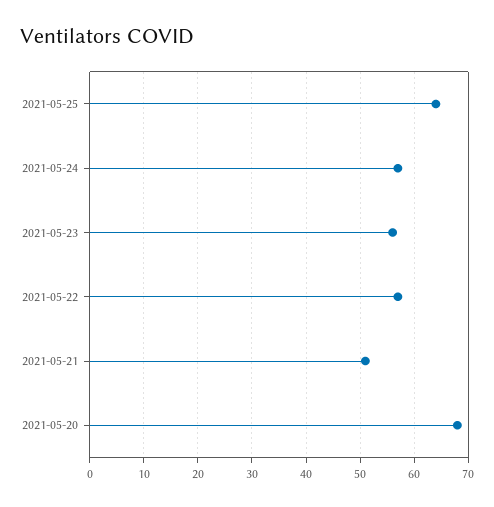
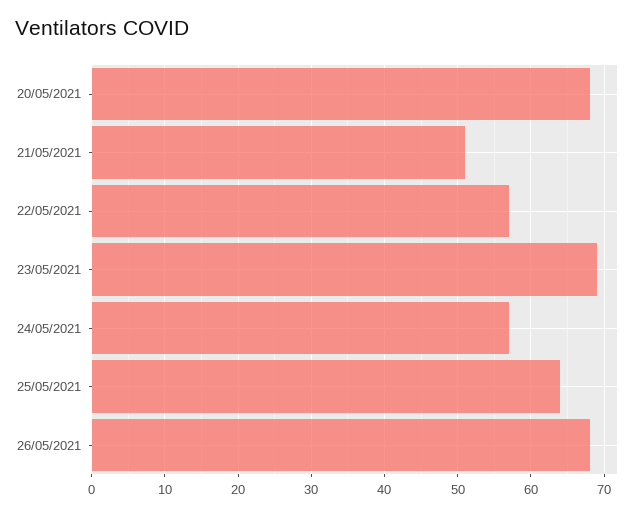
2021-05-23: 55 -> 69
26/05/2021: none -> 68

